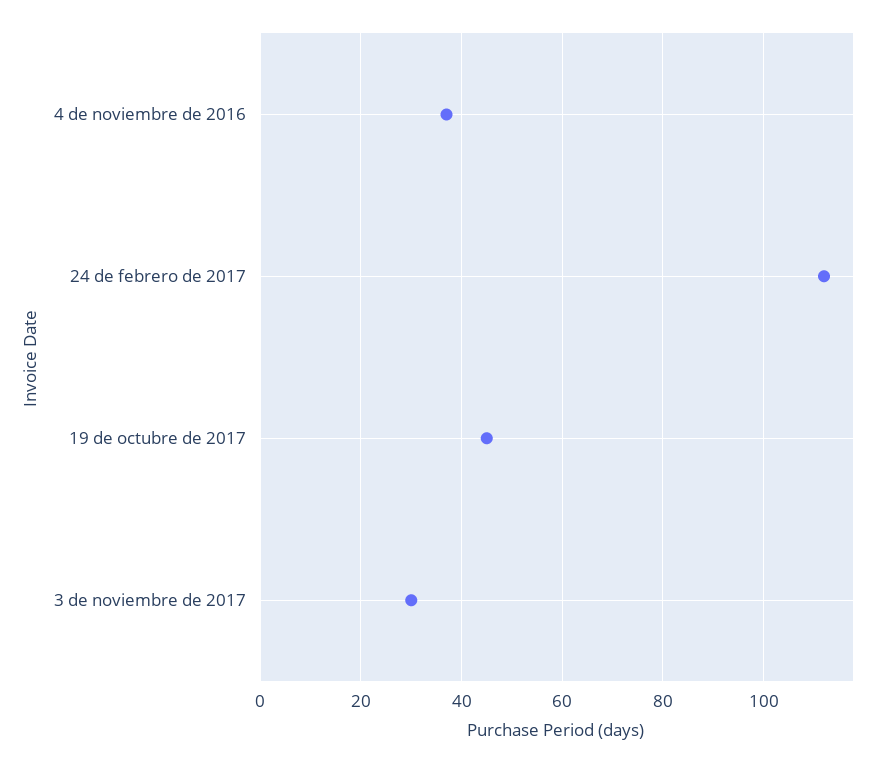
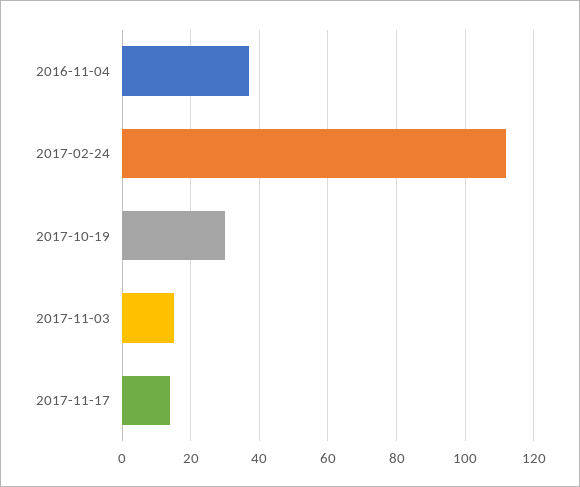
19 de octubre de 2017: 45 -> 30
3 de noviembre de 2017: 30 -> 15
2017-11-17: none -> 15

